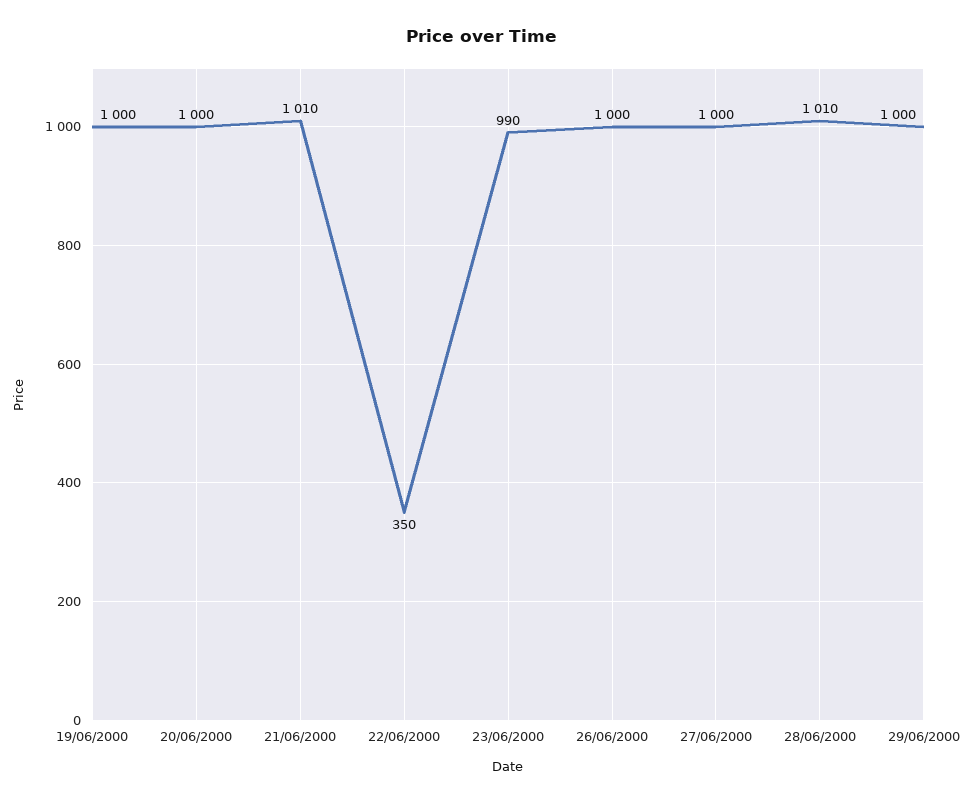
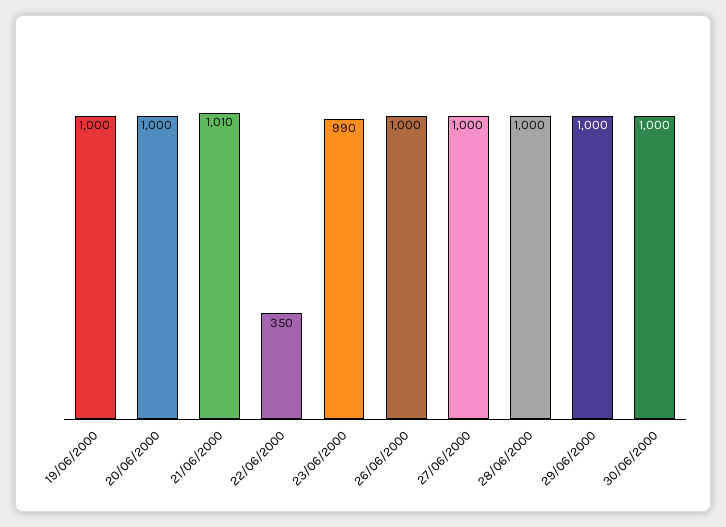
28/06/2000: 1010 -> 1000
30/06/2000: none -> 1000

